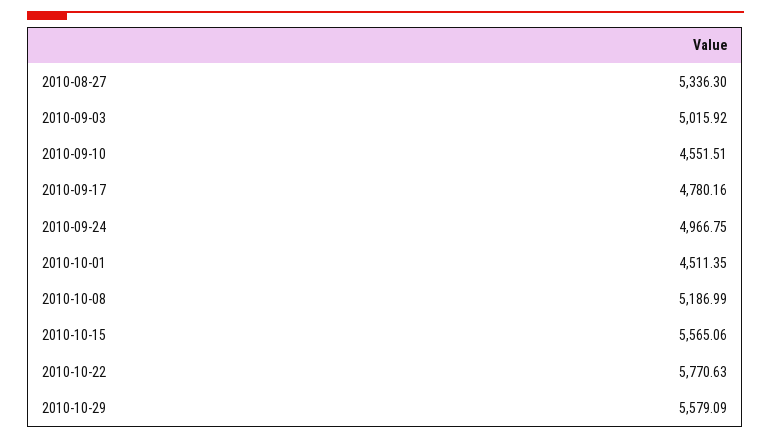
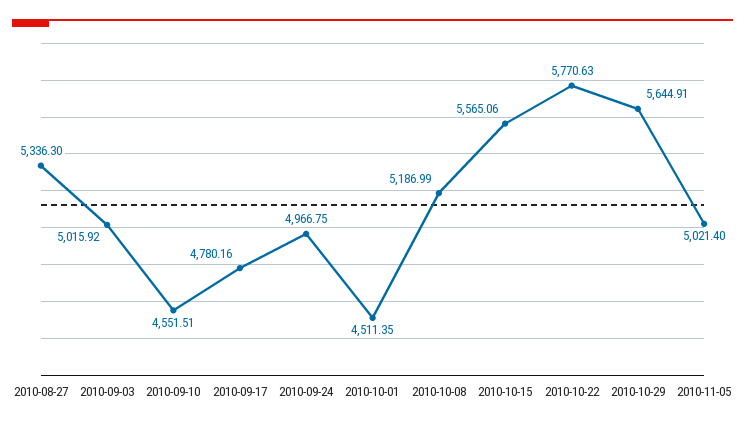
2010-10-29: 5579.09 -> 5644.91
2010-11-05: none -> 5021.4

